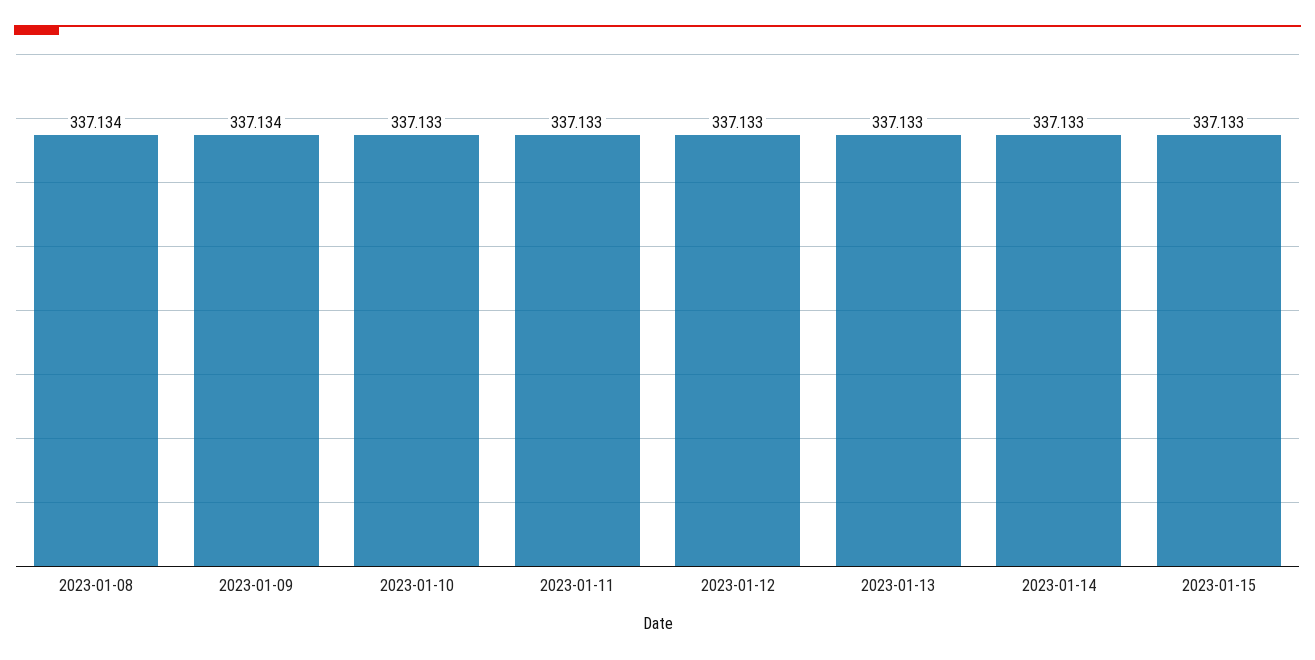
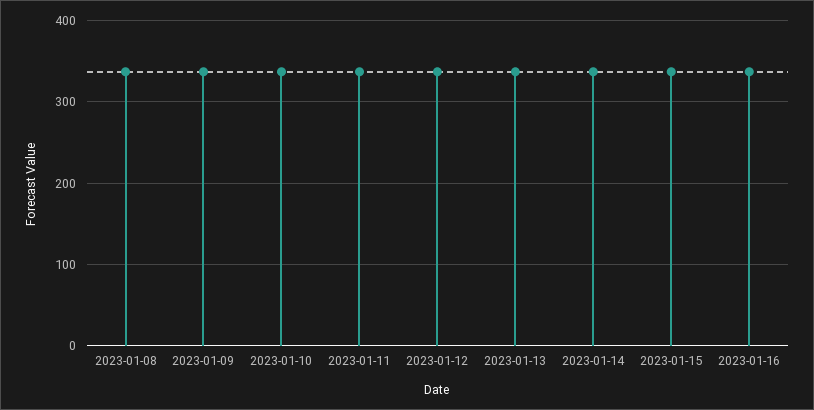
2023-01-16: none -> 340

